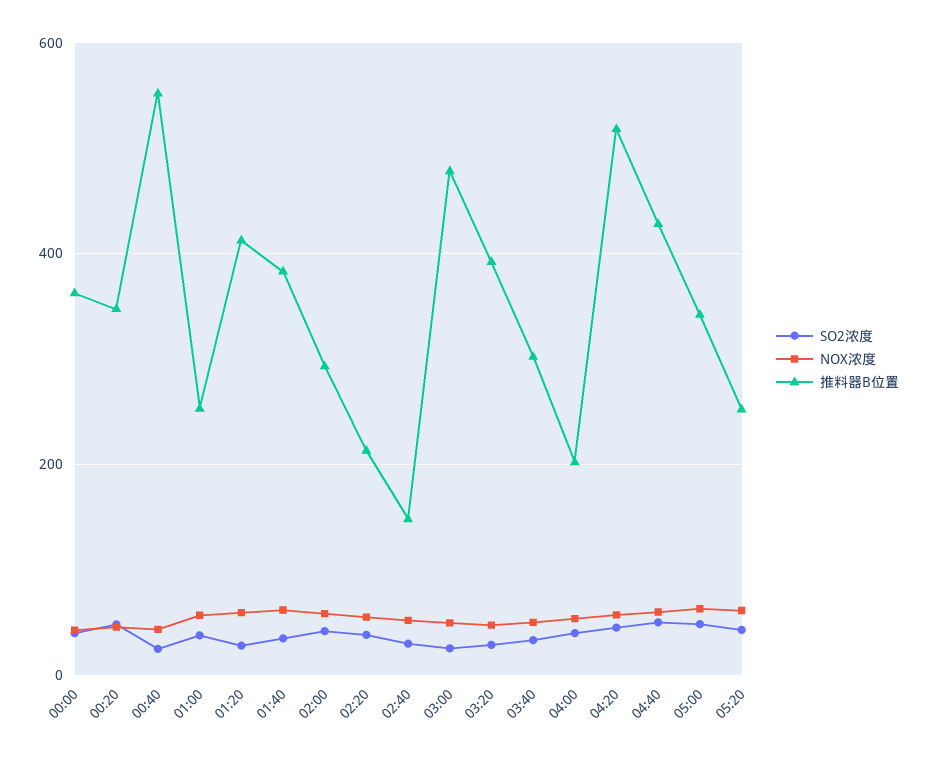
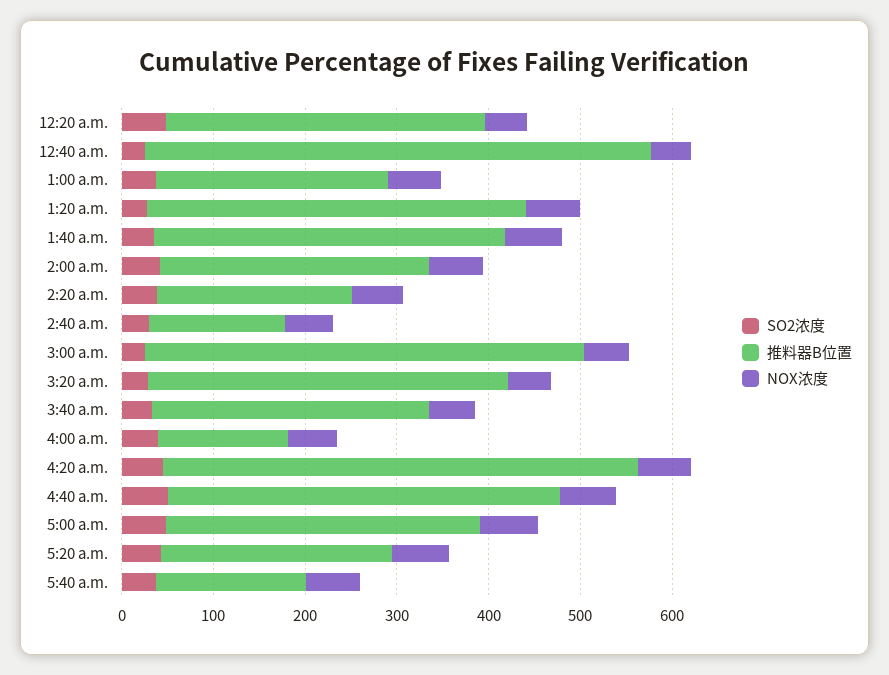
SO2浓度, 00:00: 40 -> none
NOX浓度, 00:00: 40 -> none
推料器B位置, 00:00: 360 -> none
推料器B位置, 04:00: 200 -> 140
SO2浓度, 5:40 a.m.: none -> 40
推料器B位置, 5:40 a.m.: none -> 160
NOX浓度, 5:40 a.m.: none -> 60

